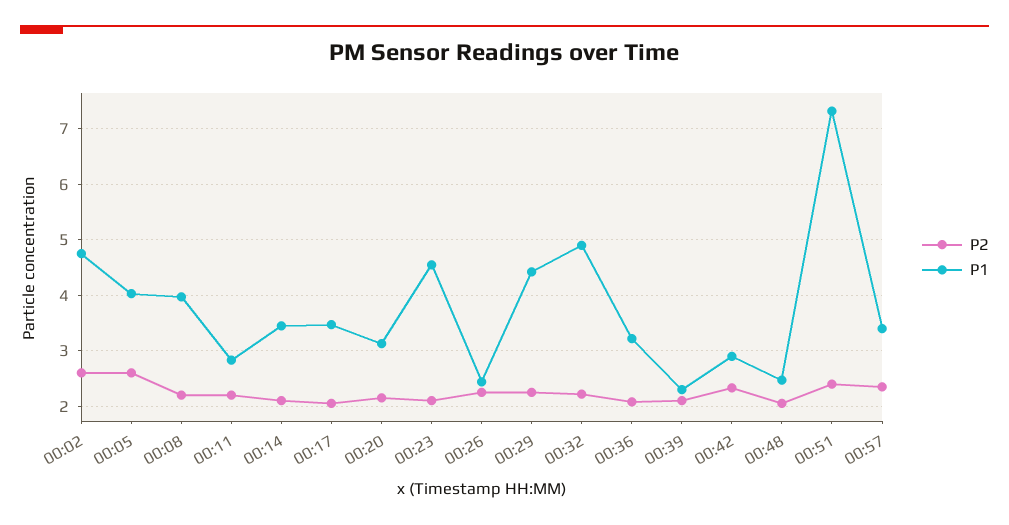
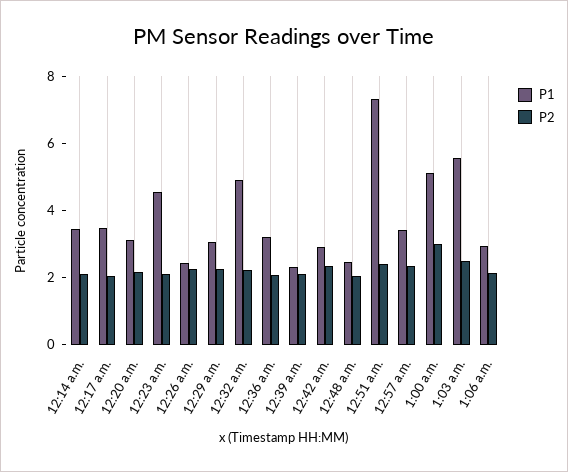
P2, 00:02: 2.6 -> none
P1, 00:02: 4.8 -> none
P2, 00:05: 2.6 -> none
P1, 00:05: 4 -> none
P2, 00:08: 2.2 -> none
P1, 00:08: 4 -> none
P2, 00:11: 2.2 -> none
P1, 00:11: 2.8 -> none
P1, 00:29: 4.4 -> 3
P1, 1:00 a.m.: none -> 5
P2, 1:00 a.m.: none -> 3
P1, 1:03 a.m.: none -> 5.5
P2, 1:03 a.m.: none -> 2.5
P1, 1:06 a.m.: none -> 3
P2, 1:06 a.m.: none -> 2

